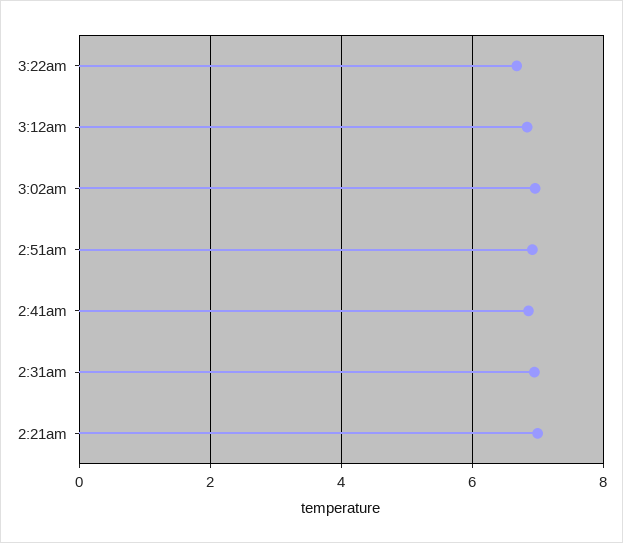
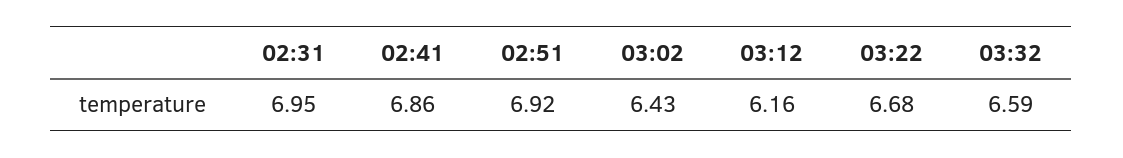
3:12am: 6.8 -> 6.16
3:02am: 7 -> 6.43
2:21am: 7 -> none
03:32: none -> 6.59

